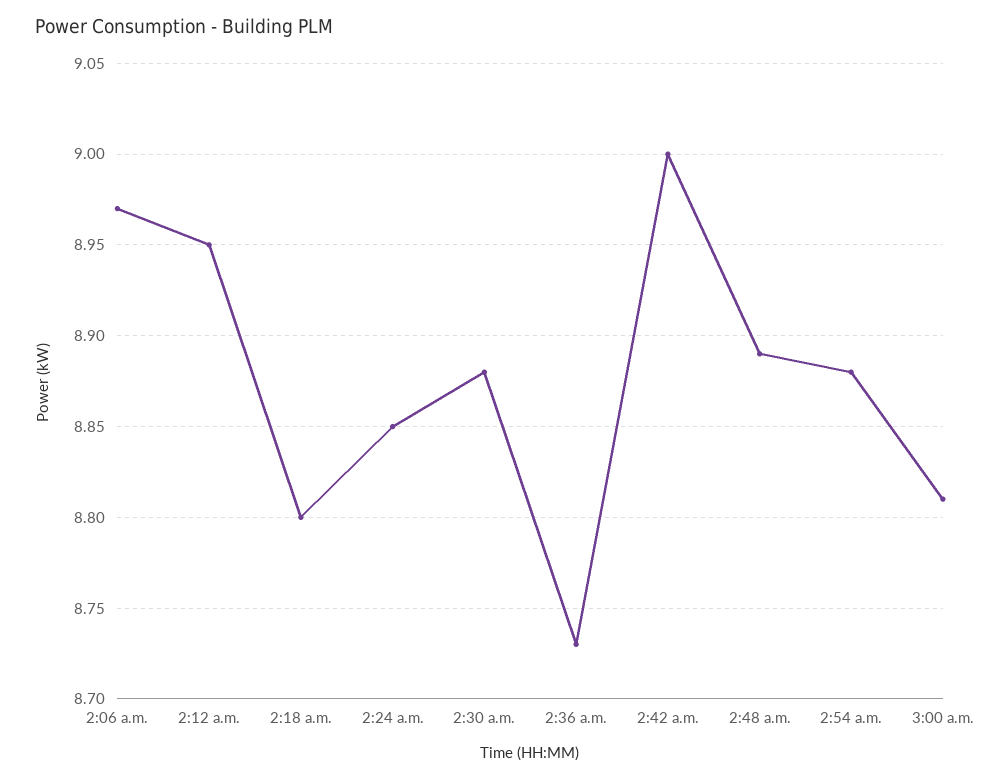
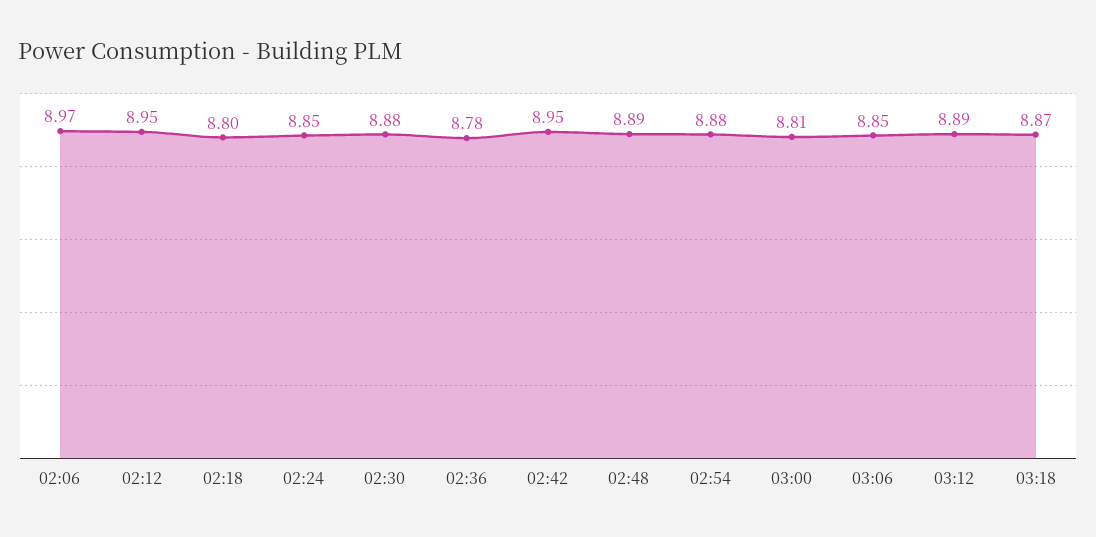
2:36 a.m.: 8.73 -> 8.78
2:42 a.m.: 9 -> 8.95
03:06: none -> 8.85
03:12: none -> 8.89
03:18: none -> 8.87

